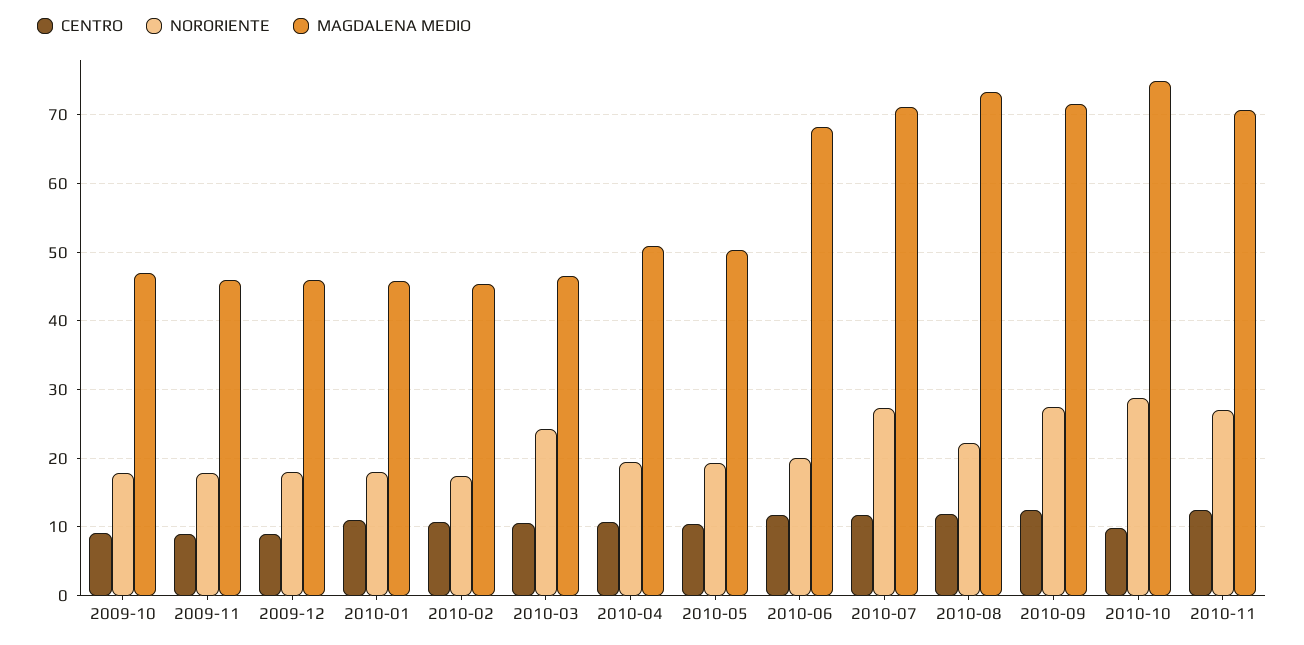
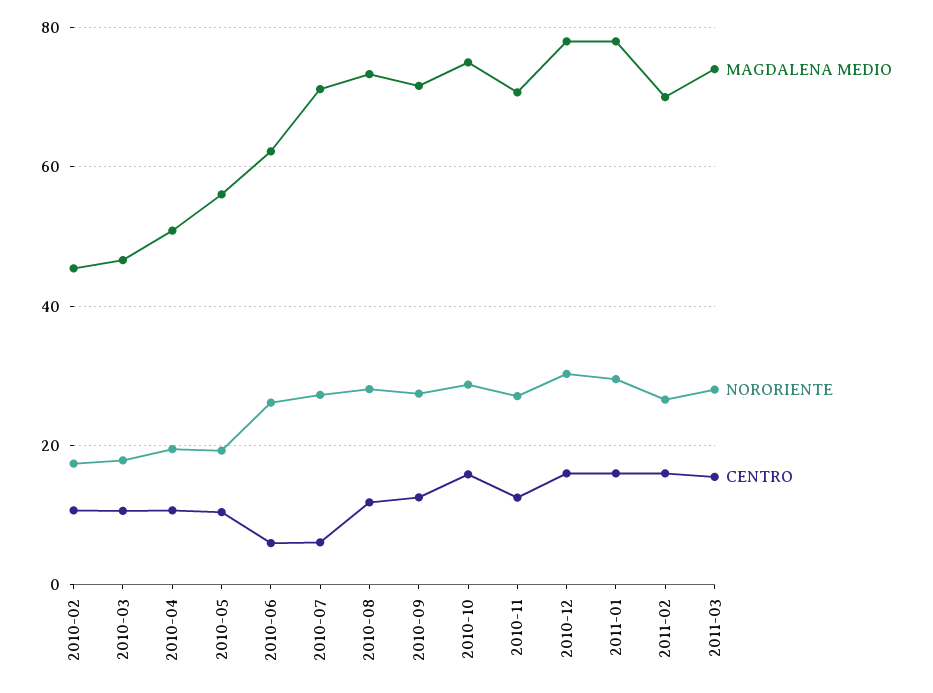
CENTRO, 2009-10: 9 -> none
NORORIENTE, 2009-10: 18 -> none
MAGDALENA MEDIO, 2009-10: 47 -> none
CENTRO, 2009-11: 9 -> none
NORORIENTE, 2009-11: 18 -> none
MAGDALENA MEDIO, 2009-11: 46 -> none
CENTRO, 2009-12: 9 -> none
NORORIENTE, 2009-12: 18 -> none
MAGDALENA MEDIO, 2009-12: 46 -> none
CENTRO, 2010-01: 11 -> none
NORORIENTE, 2010-01: 18 -> none
MAGDALENA MEDIO, 2010-01: 46 -> none
NORORIENTE, 2010-03: 24 -> 18
MAGDALENA MEDIO, 2010-05: 50 -> 56
CENTRO, 2010-06: 12 -> 6
NORORIENTE, 2010-06: 20 -> 26
MAGDALENA MEDIO, 2010-06: 68 -> 62
CENTRO, 2010-07: 12 -> 6
NORORIENTE, 2010-08: 22 -> 28
CENTRO, 2010-10: 10 -> 16
MAGDALENA MEDIO, 2010-12: none -> 78
NORORIENTE, 2010-12: none -> 30
CENTRO, 2010-12: none -> 16
MAGDALENA MEDIO, 2011-01: none -> 78
NORORIENTE, 2011-01: none -> 30
CENTRO, 2011-01: none -> 16
MAGDALENA MEDIO, 2011-02: none -> 70
NORORIENTE, 2011-02: none -> 26
CENTRO, 2011-02: none -> 16
MAGDALENA MEDIO, 2011-03: none -> 74
NORORIENTE, 2011-03: none -> 28
CENTRO, 2011-03: none -> 16

